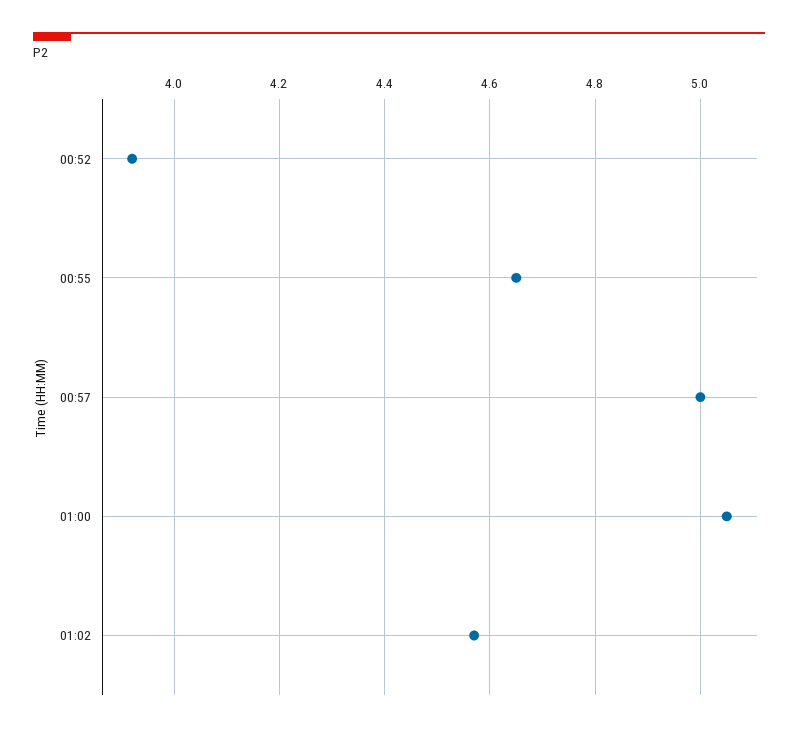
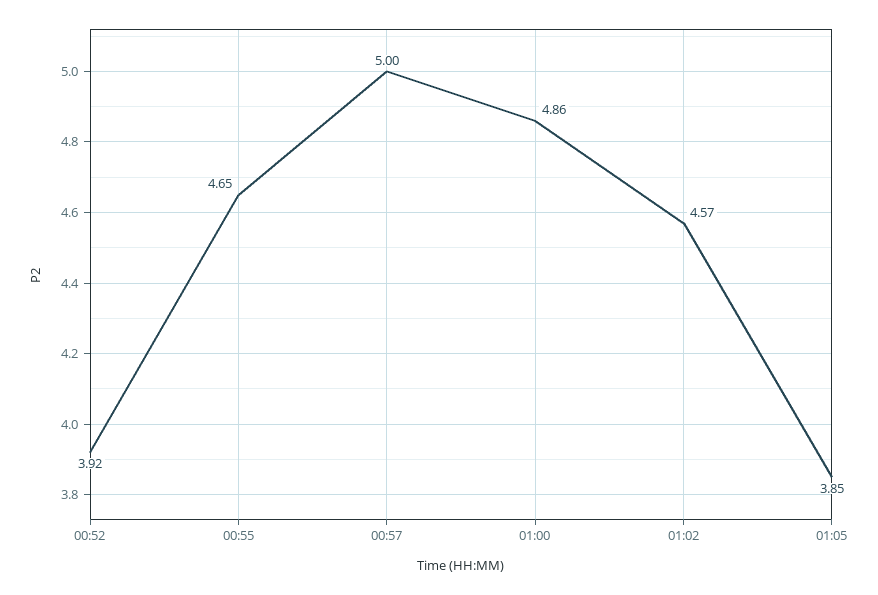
01:00: 5.05 -> 4.86
01:05: none -> 3.85

